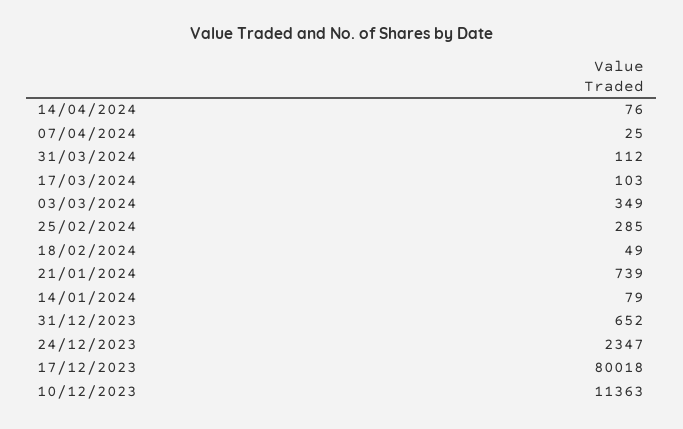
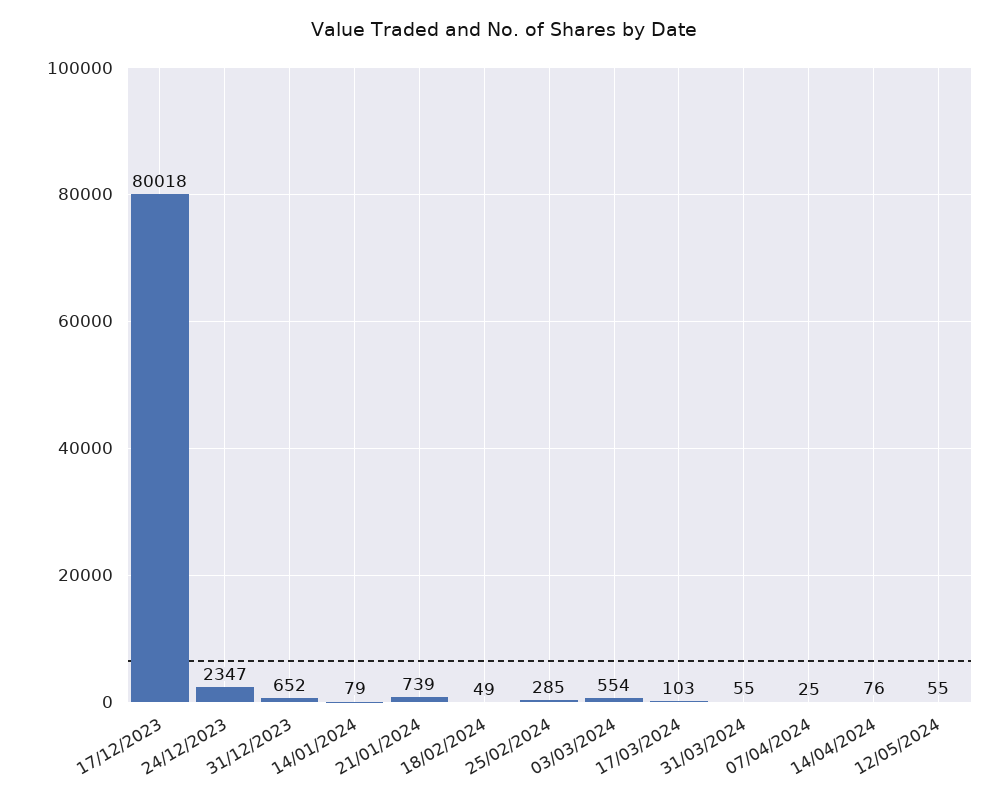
31/03/2024: 112 -> 55
03/03/2024: 349 -> 554
10/12/2023: 11363 -> none
12/05/2024: none -> 55

